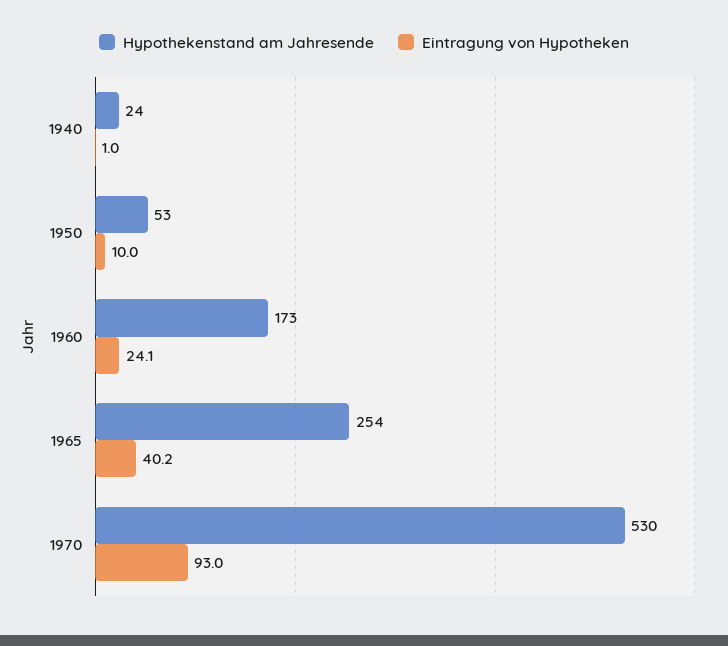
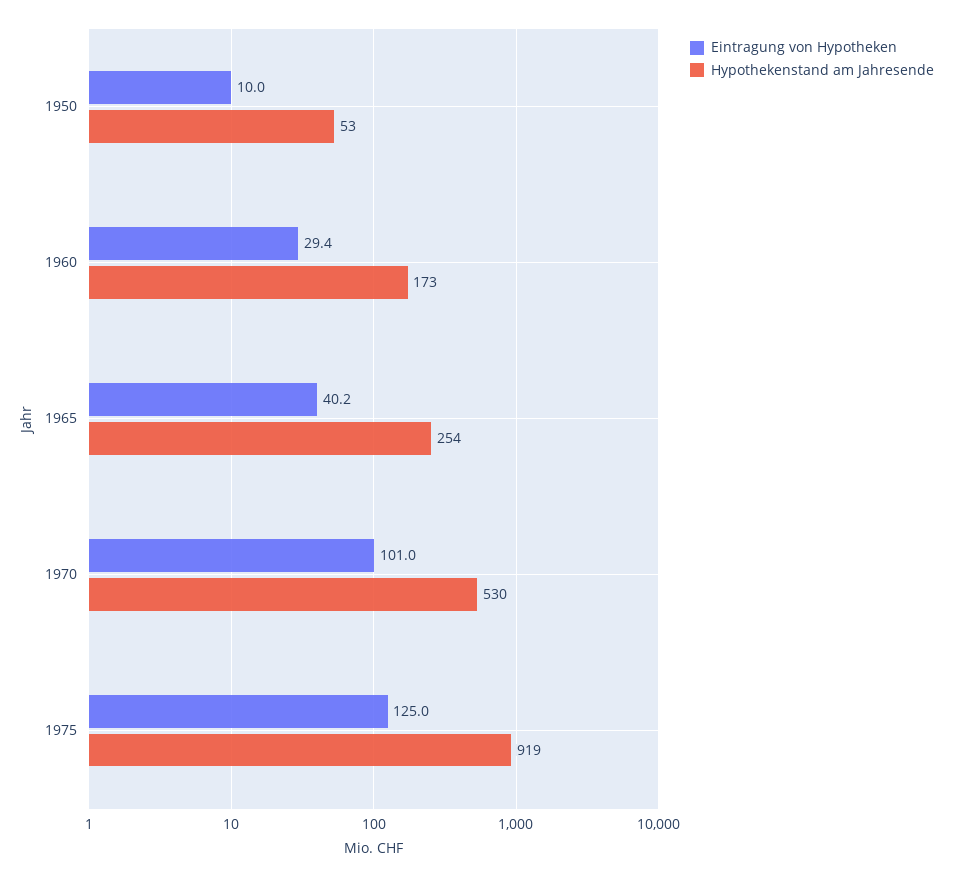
Hypothekenstand am Jahresende, 1940: 24 -> none
Eintragung von Hypotheken, 1940: 1 -> none
Eintragung von Hypotheken, 1960: 24.1 -> 29.4
Eintragung von Hypotheken, 1970: 93 -> 101
Eintragung von Hypotheken, 1975: none -> 125
Hypothekenstand am Jahresende, 1975: none -> 919

